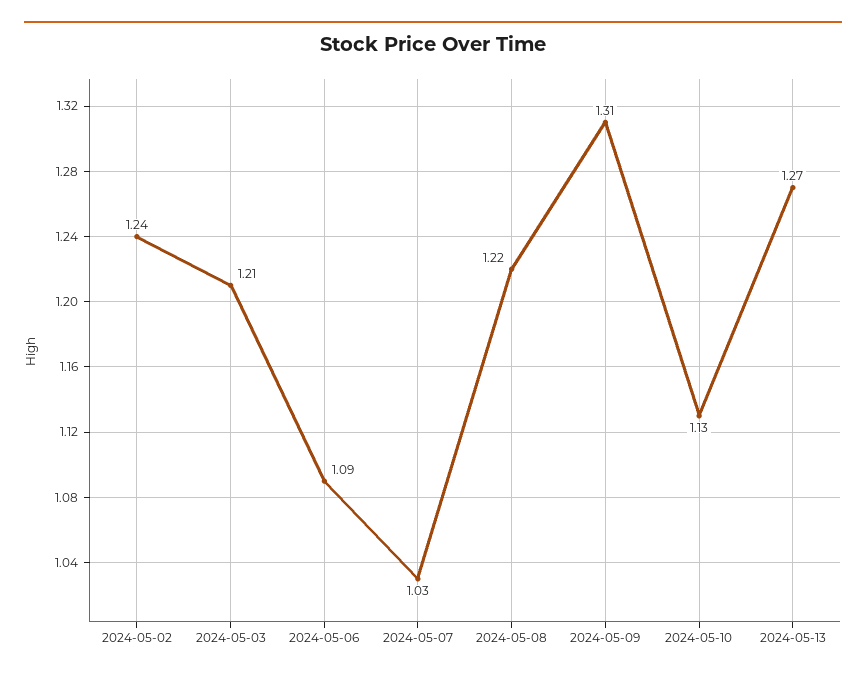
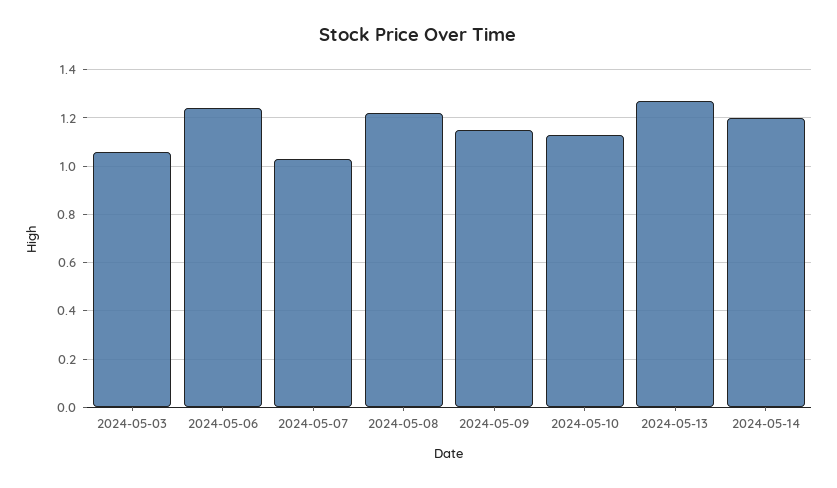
2024-05-02: 1.24 -> none
2024-05-03: 1.21 -> 1.05
2024-05-06: 1.09 -> 1.25
2024-05-09: 1.31 -> 1.15
2024-05-14: none -> 1.2

